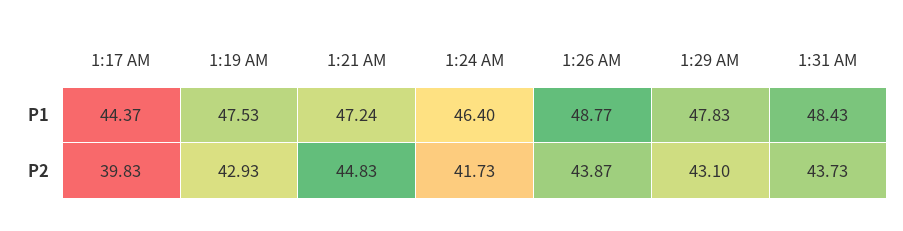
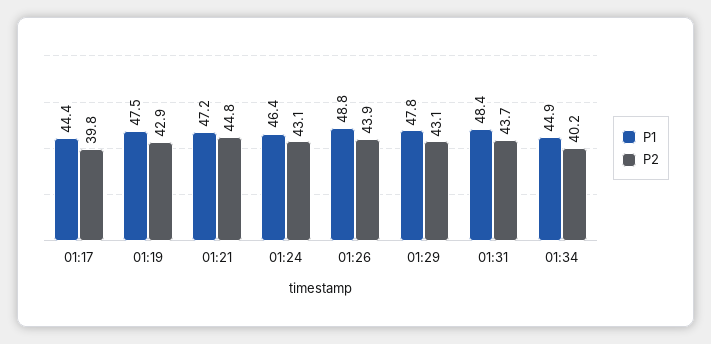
P2, 1:24 AM: 41.73 -> 43.1
P1, 01:34: none -> 44.9
P2, 01:34: none -> 40.2

